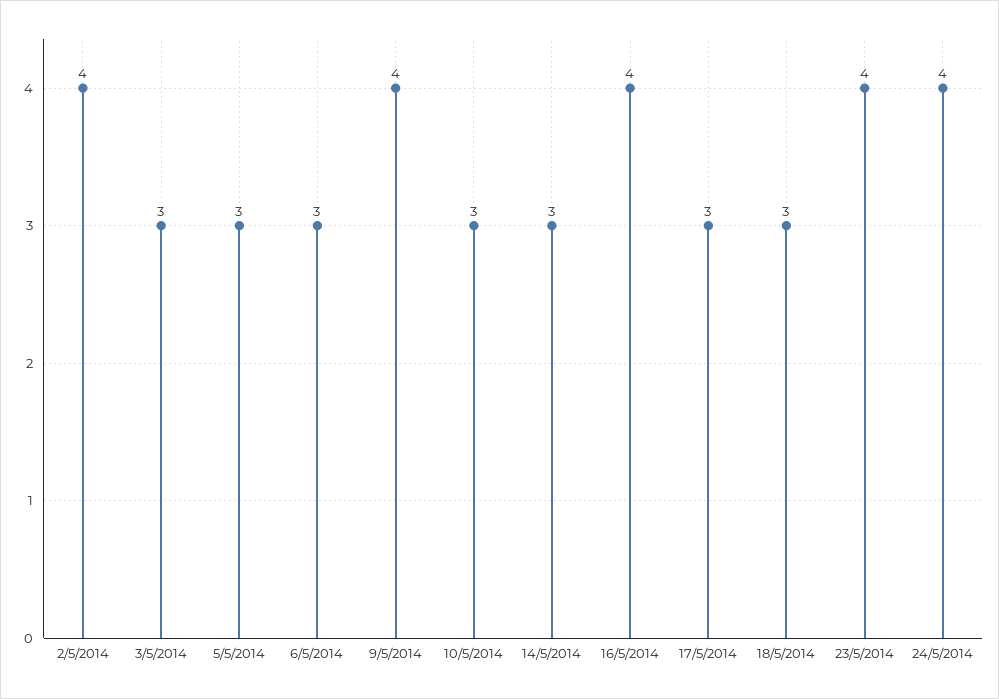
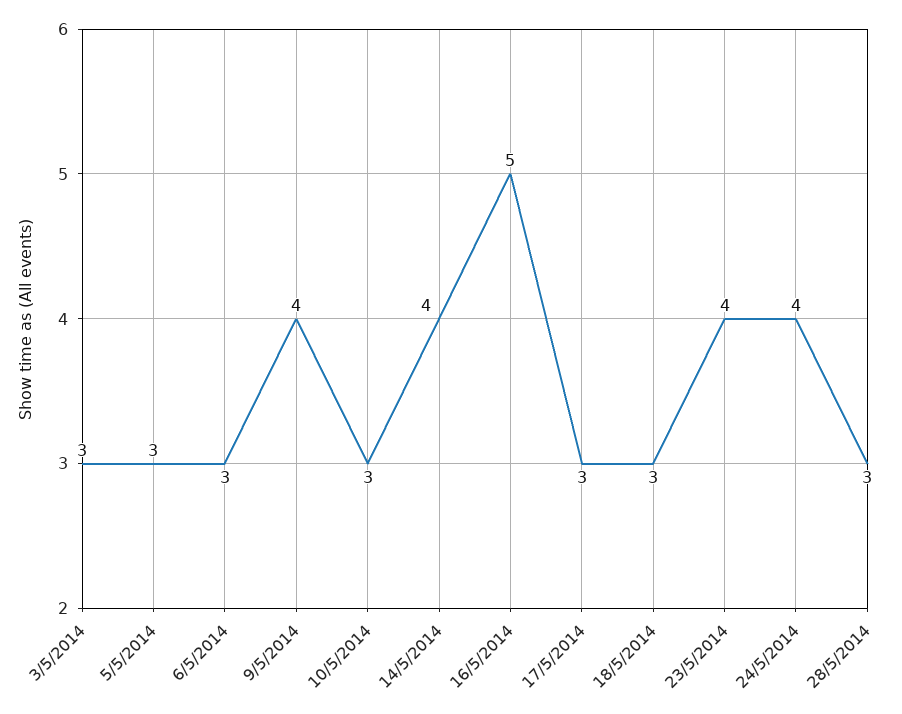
2/5/2014: 4 -> none
14/5/2014: 3 -> 4
16/5/2014: 4 -> 5
28/5/2014: none -> 3

